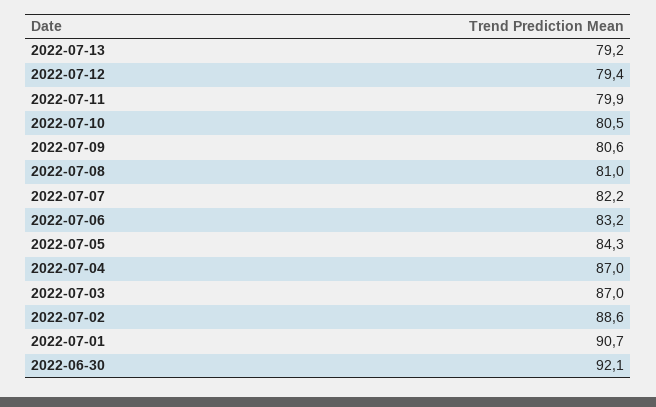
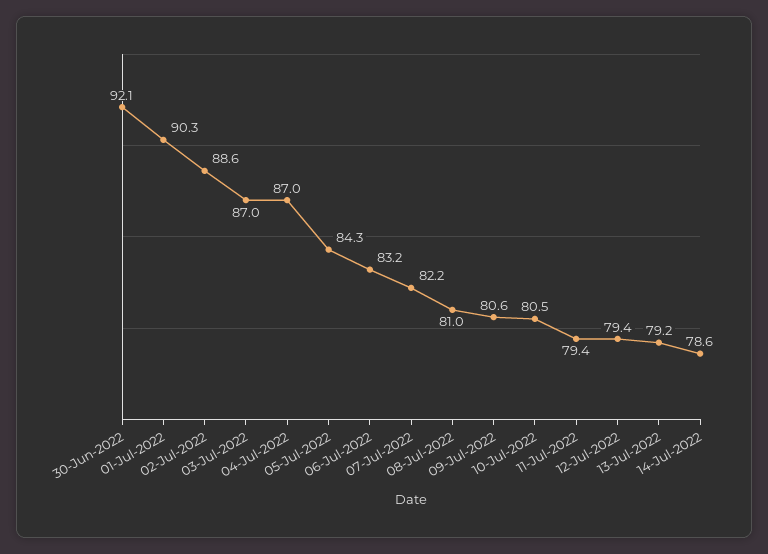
2022-07-11: 79.9 -> 79.4
2022-07-01: 90.7 -> 90.3
14-Jul-2022: none -> 78.6

